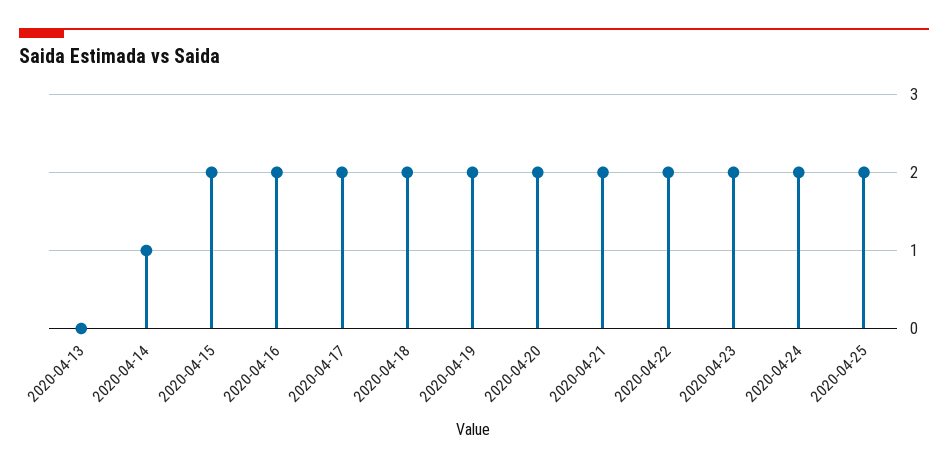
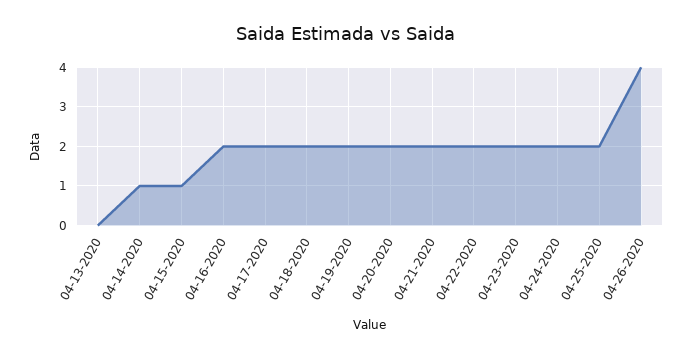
2020-04-15: 2 -> 1
04-26-2020: none -> 4

